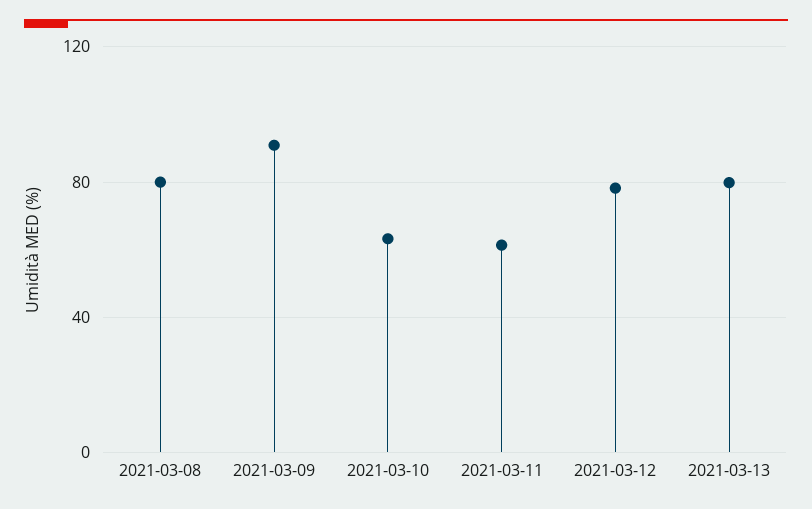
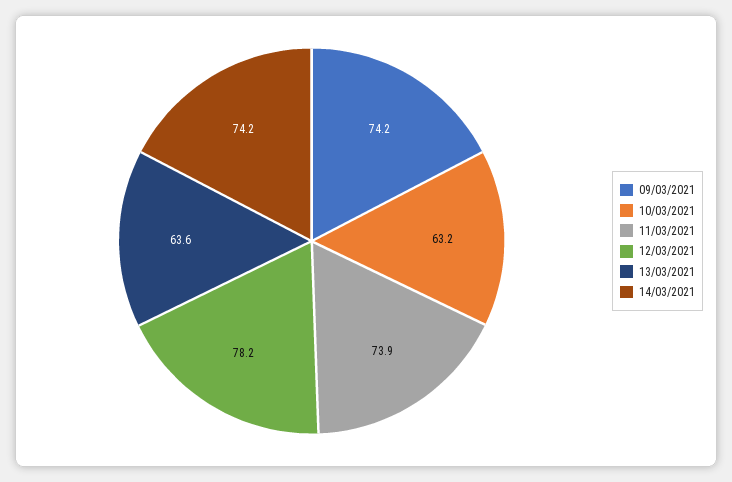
2021-03-08: 80 -> none
2021-03-09: 90 -> 74.2
2021-03-11: 60 -> 73.9
2021-03-13: 80 -> 63.6
14/03/2021: none -> 74.2

